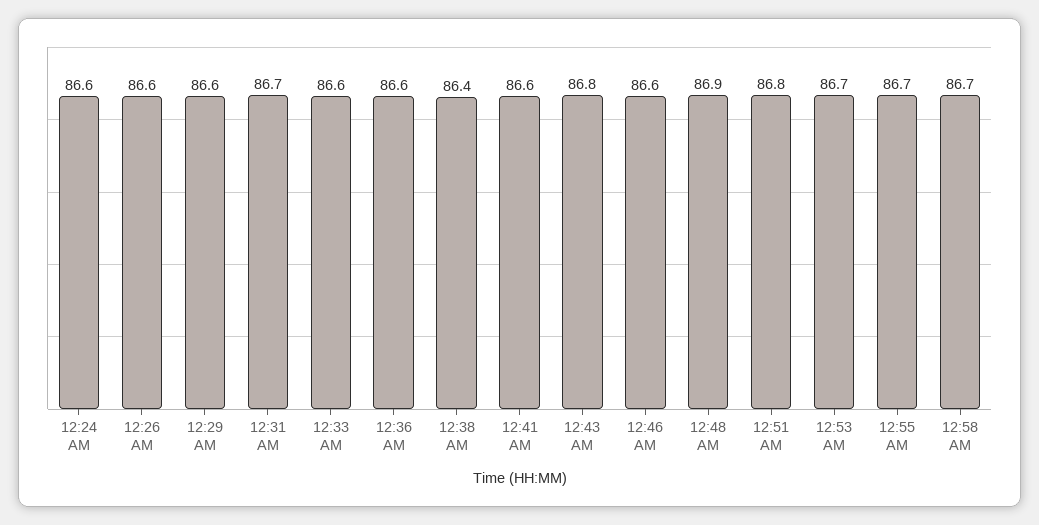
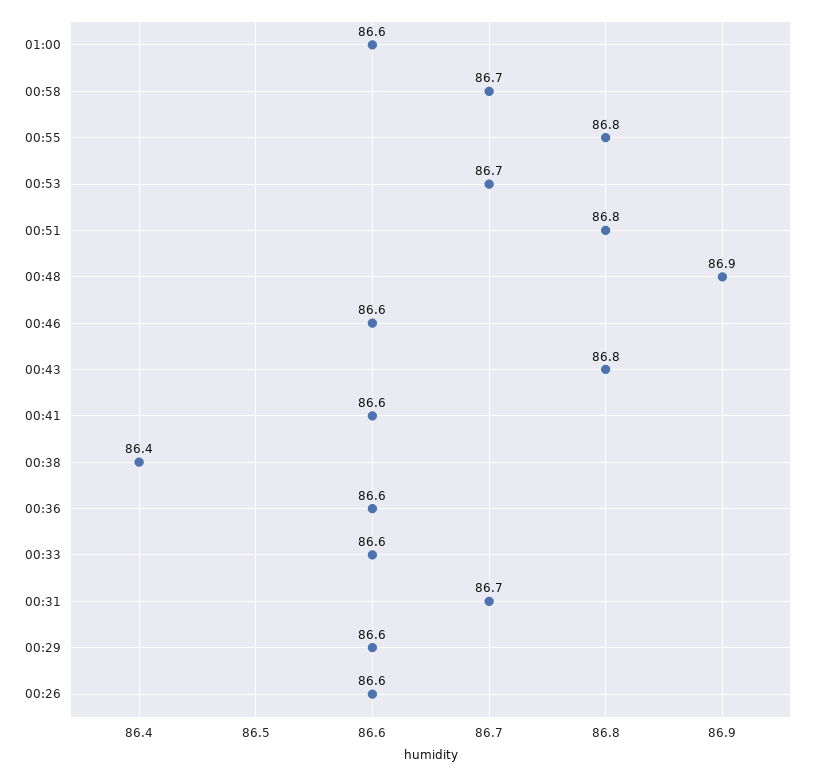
12:24 AM: 86.6 -> none
12:55 AM: 86.7 -> 86.8
01:00: none -> 86.6

